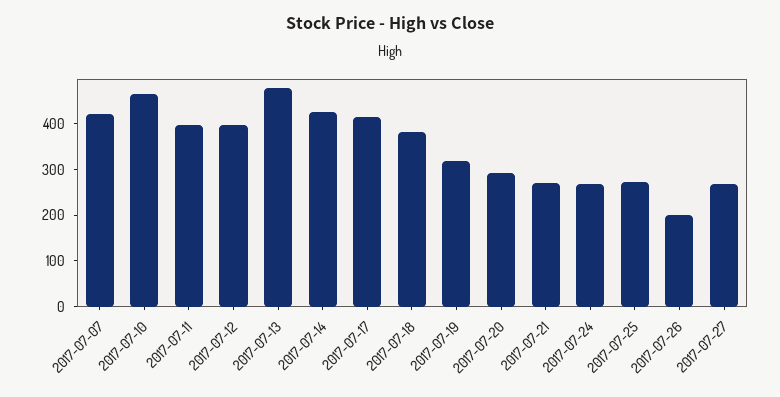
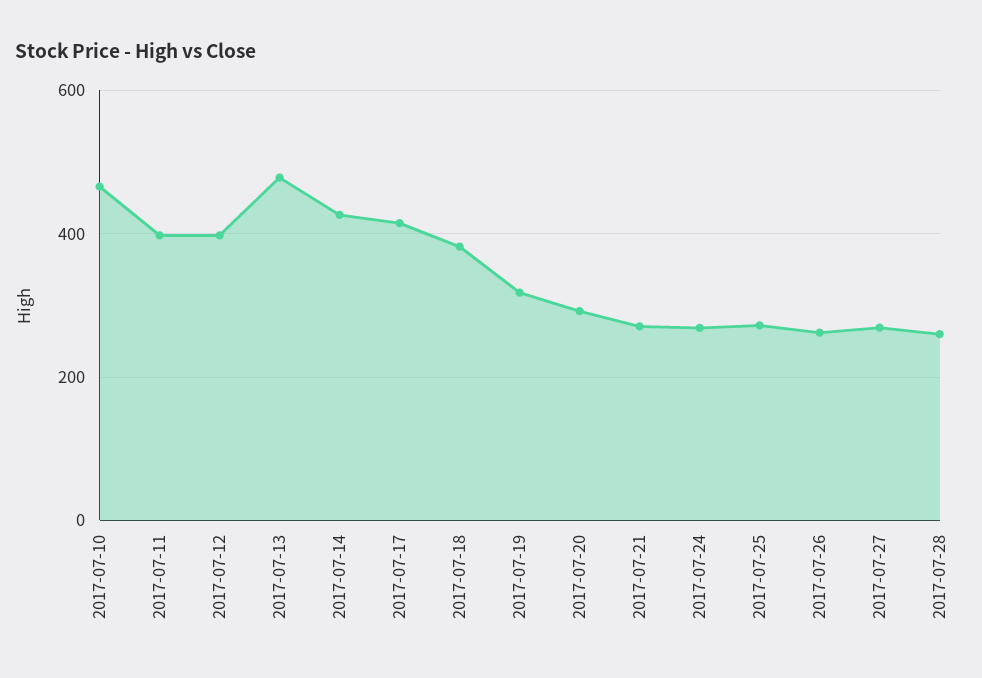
2017-07-07: 420 -> none
2017-07-26: 200 -> 260
2017-07-28: none -> 260

